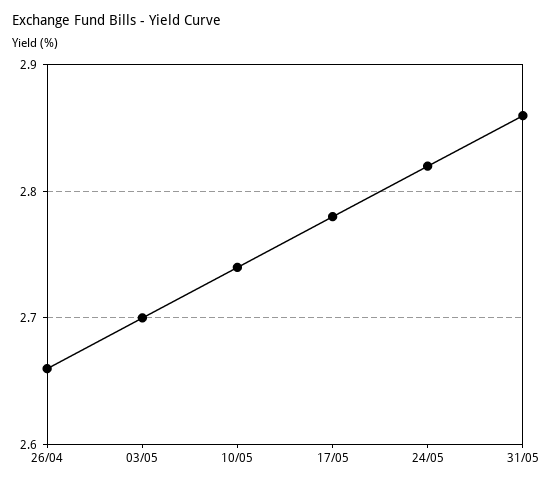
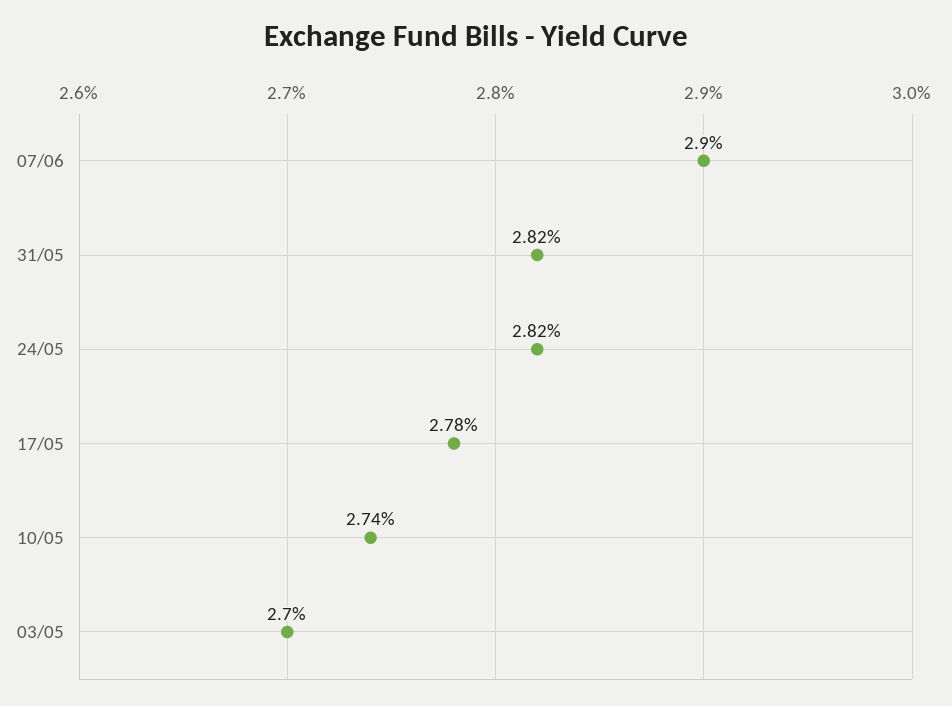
26/04: 2.66 -> none
31/05: 2.86 -> 2.82
07/06: none -> 2.9

